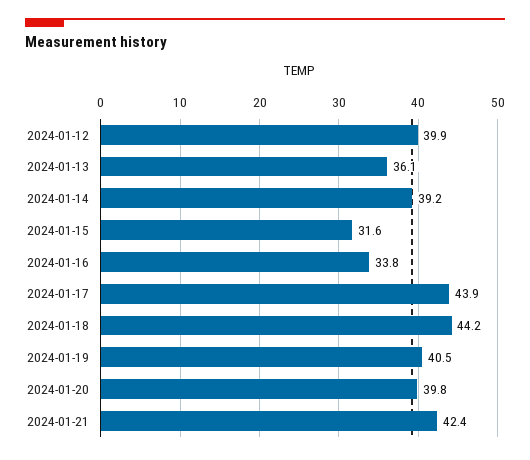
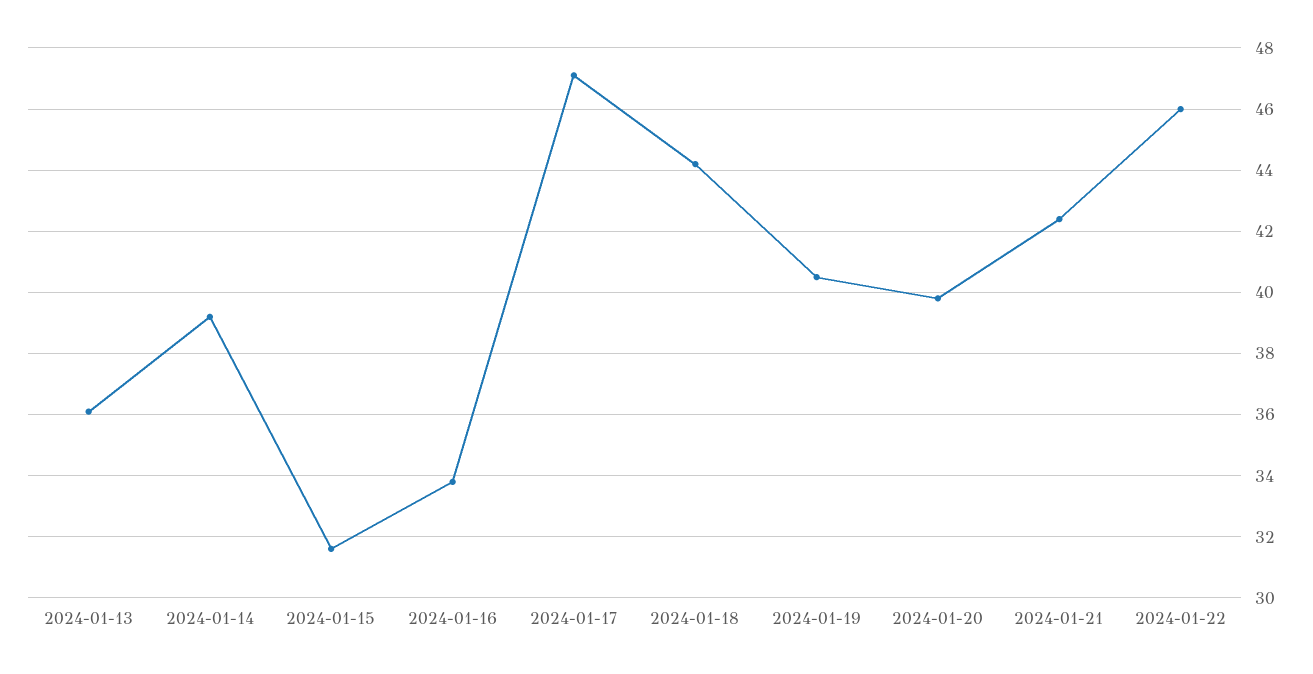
2024-01-12: 39.9 -> none
2024-01-17: 43.9 -> 47
2024-01-22: none -> 46

